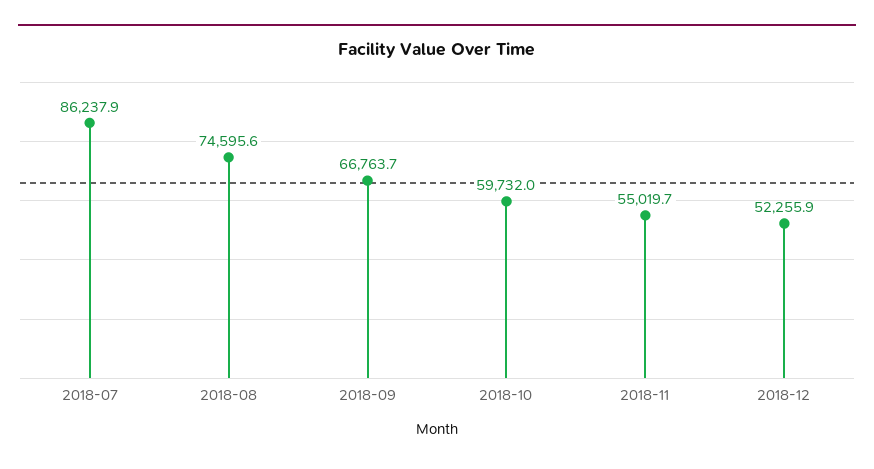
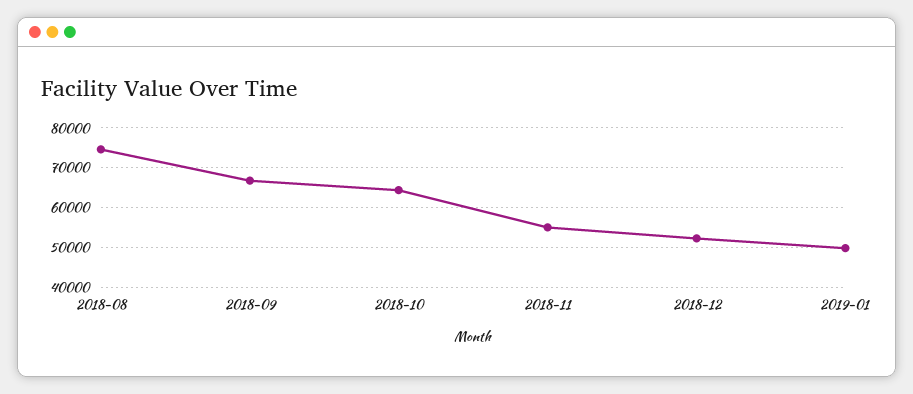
2018-07: 86237.9 -> none
2018-10: 59732 -> 64000
2019-01: none -> 50000

